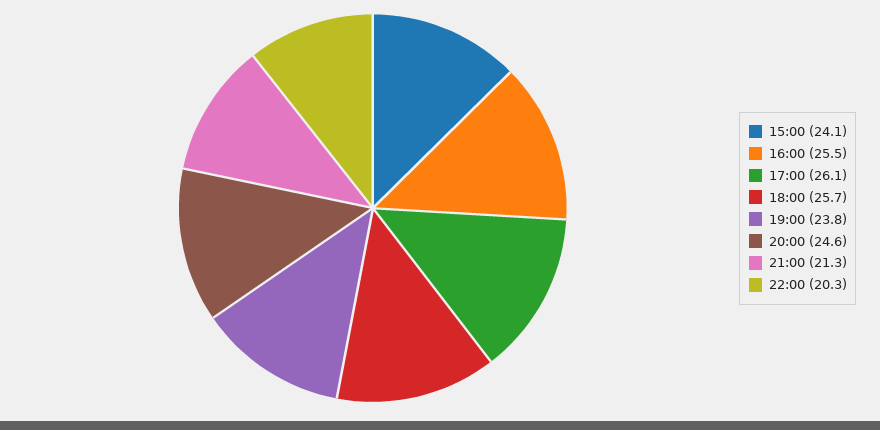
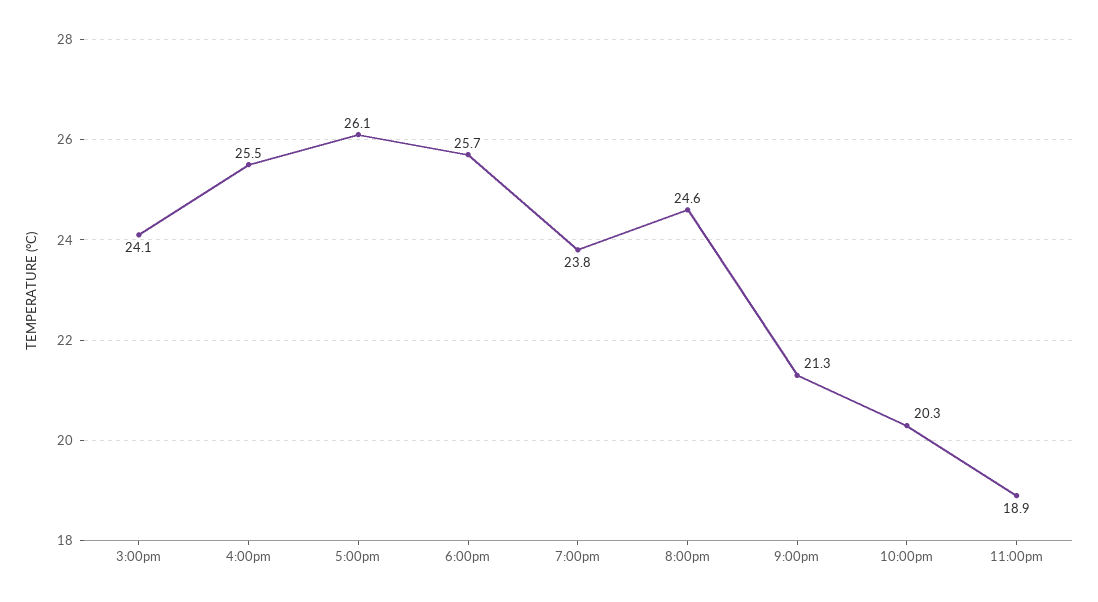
11:00pm: none -> 18.9

